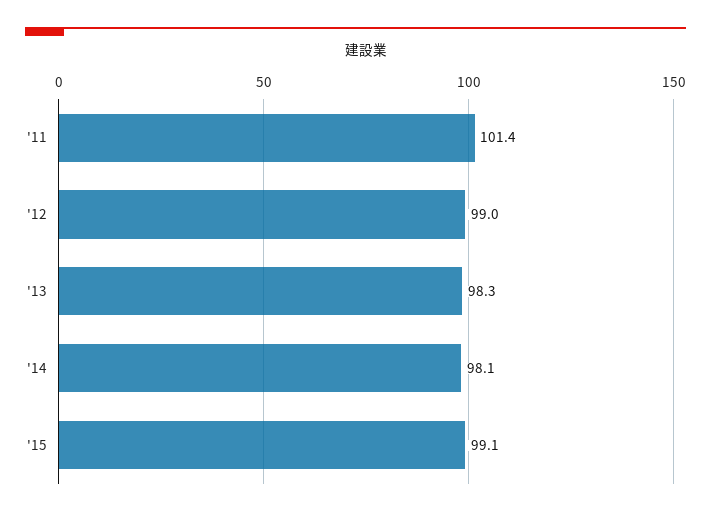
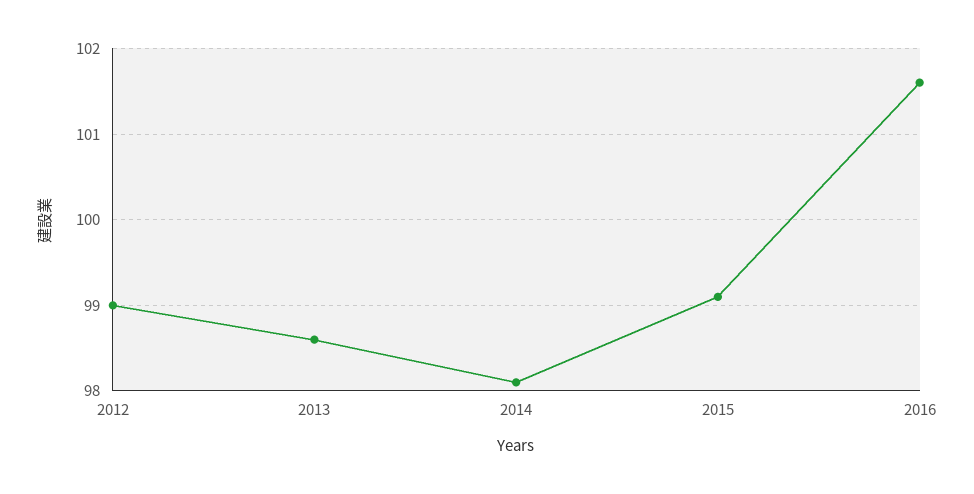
'11: 101.4 -> none
'13: 98.3 -> 98.6
2016: none -> 101.6

